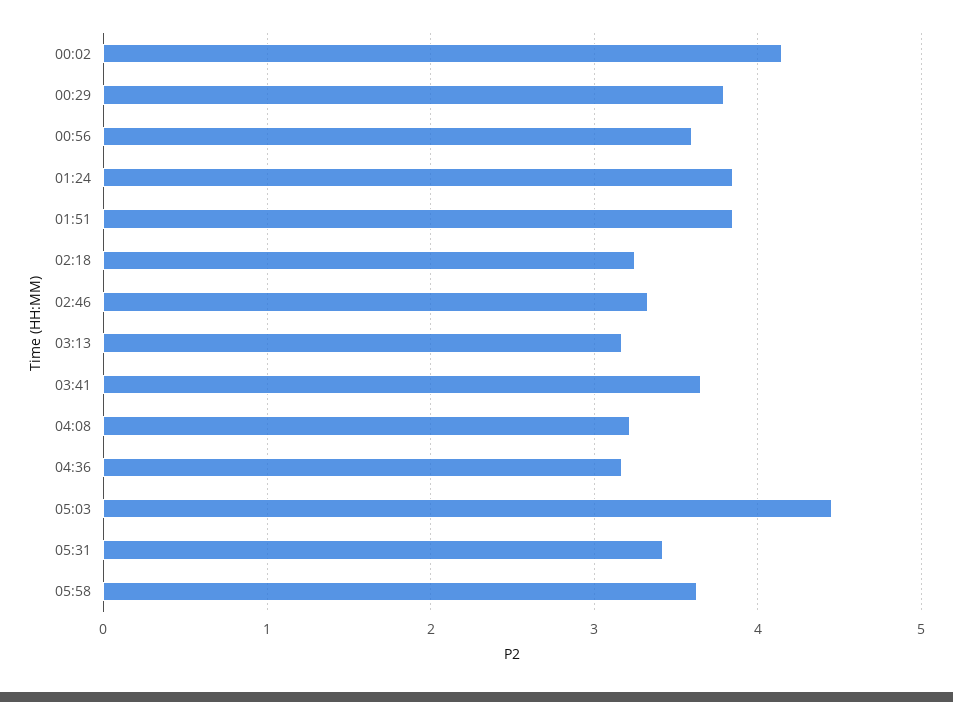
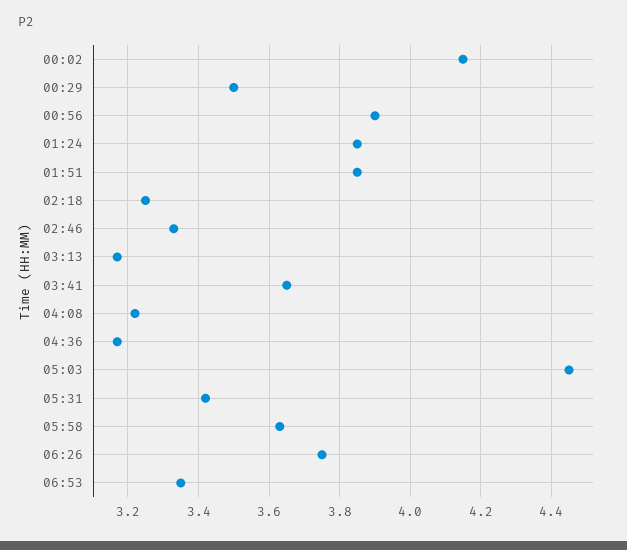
00:29: 3.8 -> 3.5
00:56: 3.6 -> 3.9
06:26: none -> 3.75
06:53: none -> 3.35

